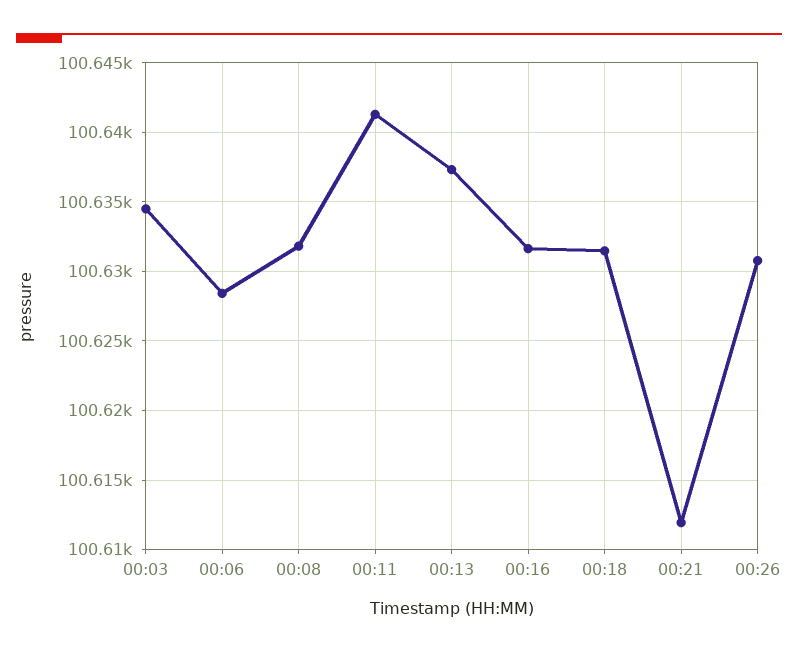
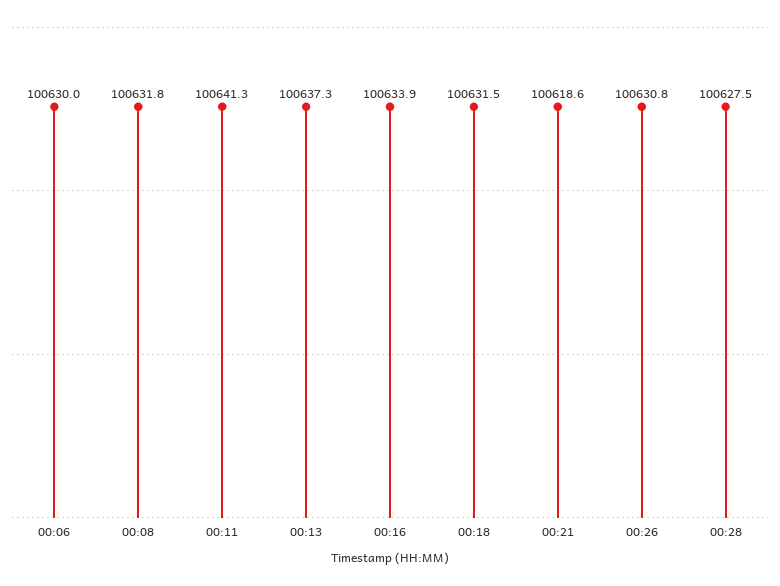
00:03: 100634.5 -> none
00:06: 100628.5 -> 100630
00:16: 100631.5 -> 100633.9
00:21: 100612 -> 100618.6
00:28: none -> 100627.5

